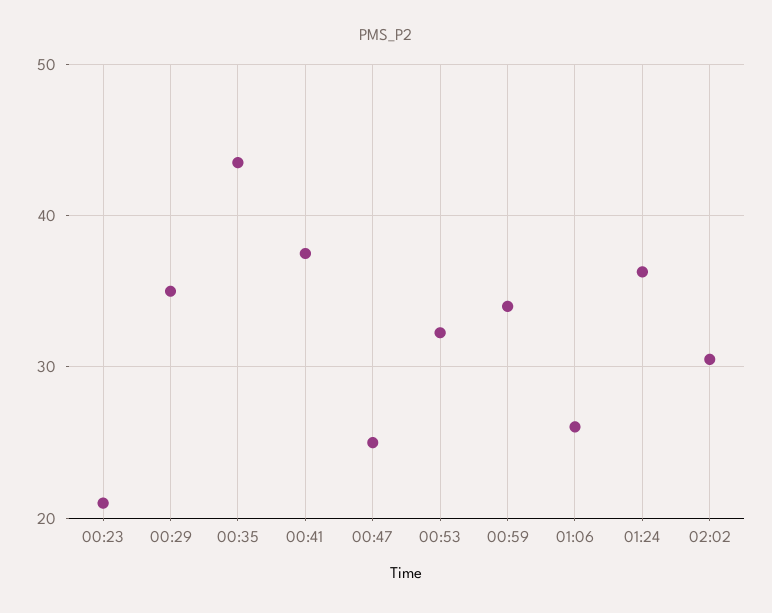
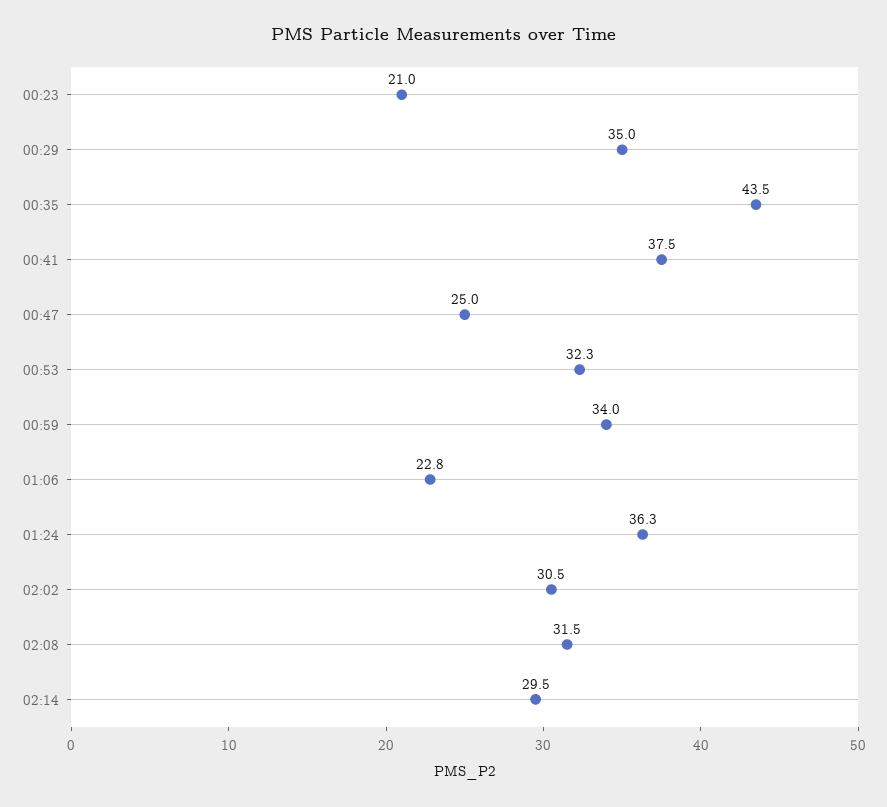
01:06: 26 -> 22.8
02:08: none -> 31.5
02:14: none -> 29.5

